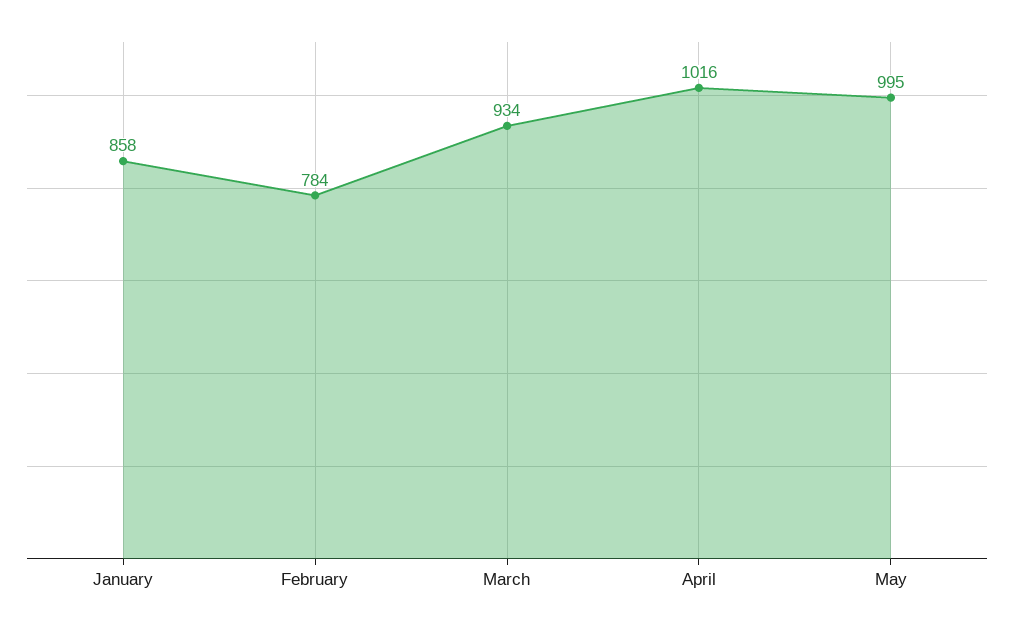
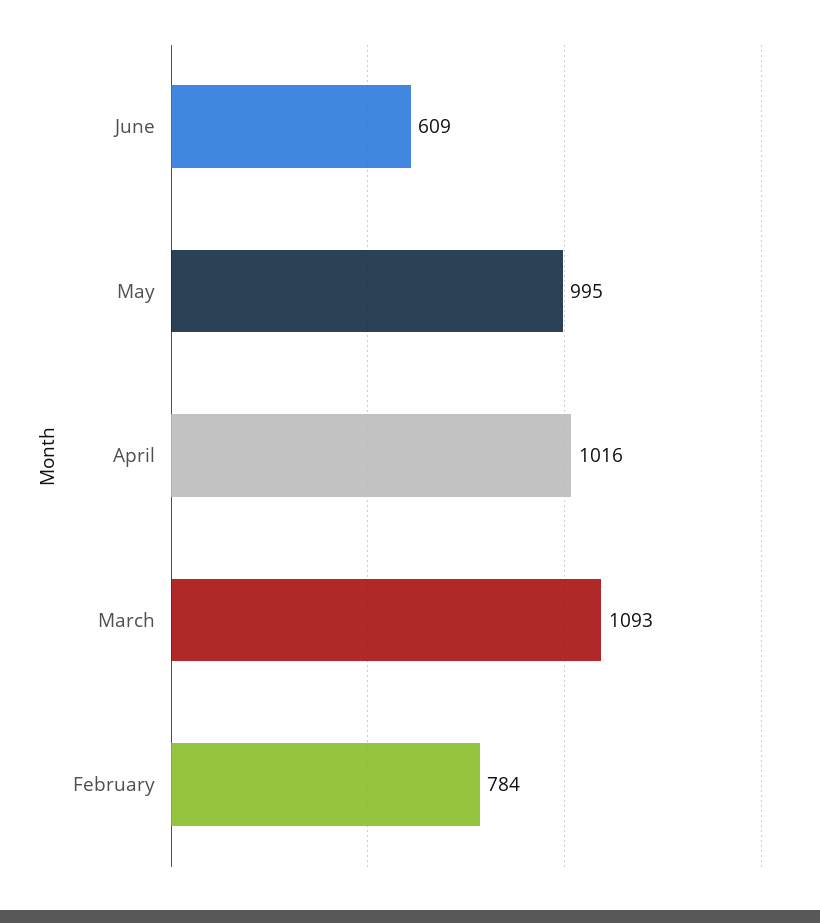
January: 858 -> none
March: 934 -> 1093
June: none -> 609

